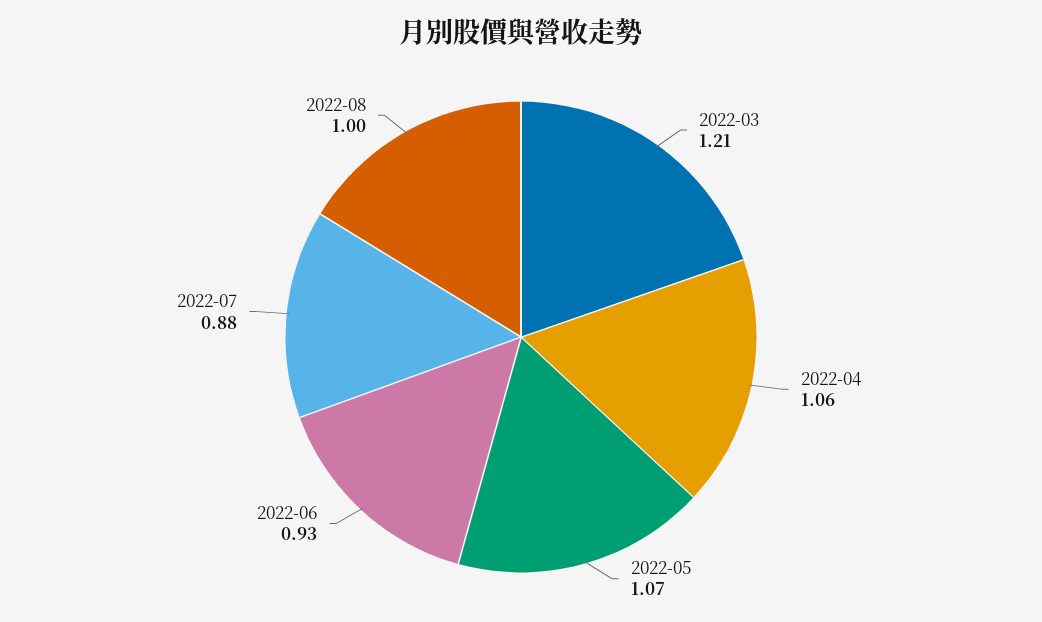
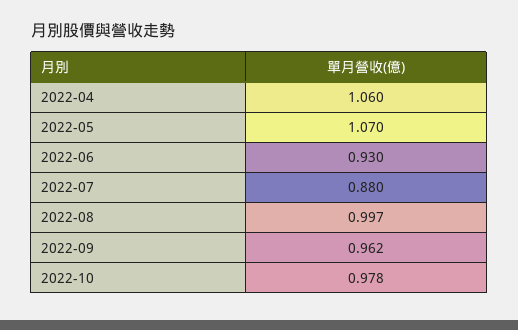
2022-03: 1.21 -> none
2022-09: none -> 0.962
2022-10: none -> 0.978

